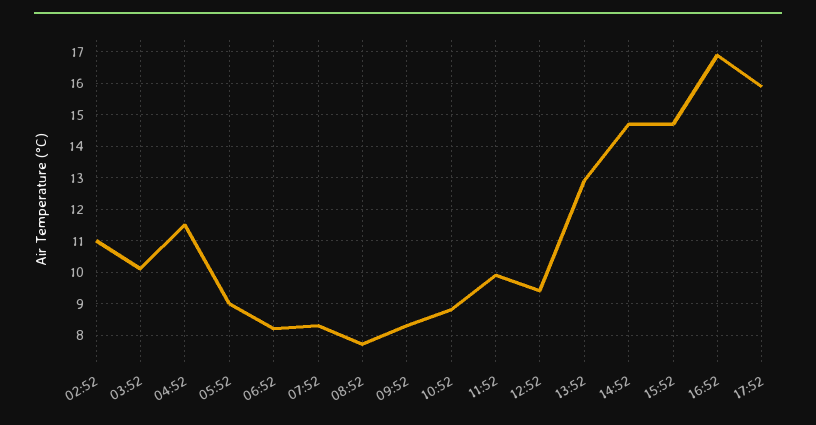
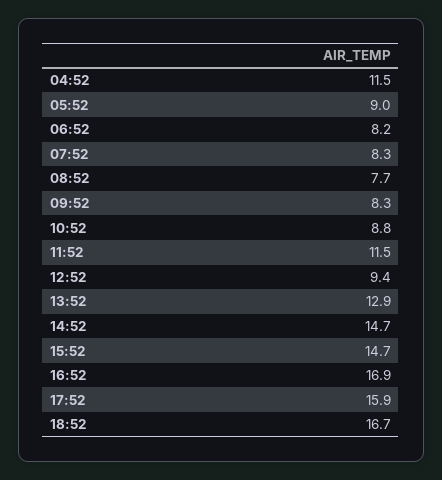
02:52: 11 -> none
03:52: 10 -> none
11:52: 10 -> 11.5
18:52: none -> 16.7

